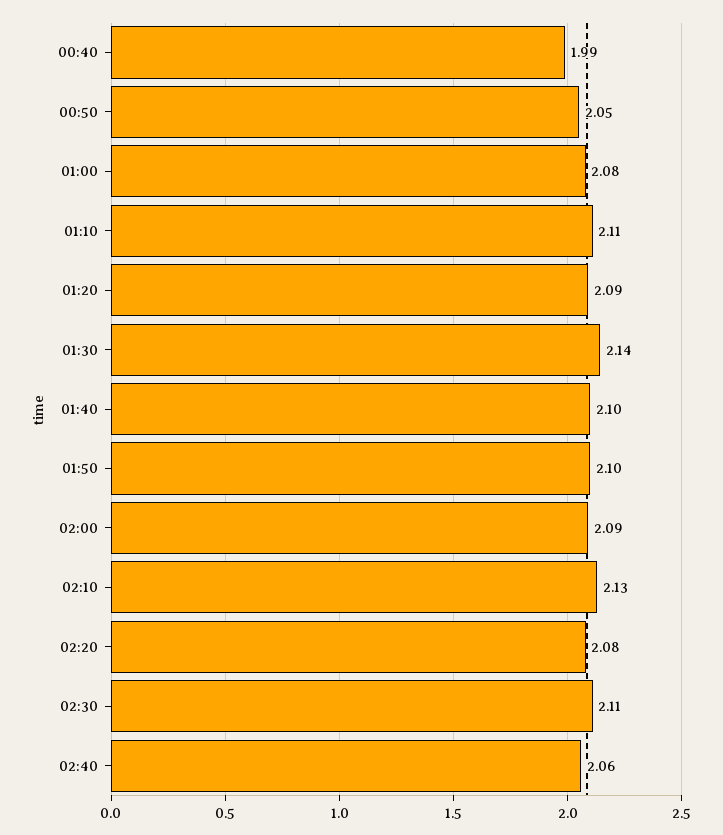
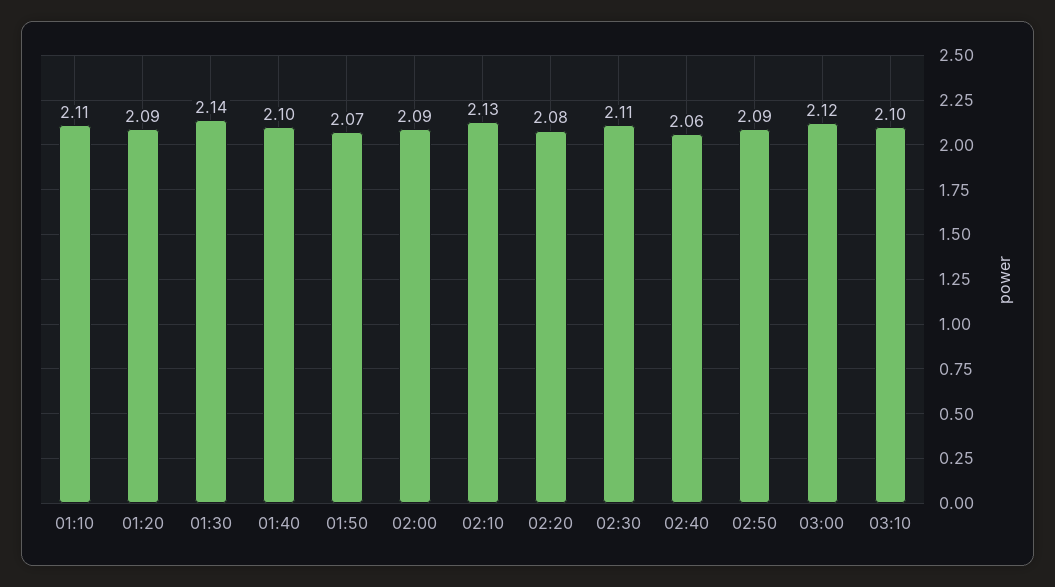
00:40: 1.99 -> none
00:50: 2.05 -> none
01:00: 2.08 -> none
01:50: 2.1 -> 2.07
02:50: none -> 2.09
03:00: none -> 2.12
03:10: none -> 2.1

